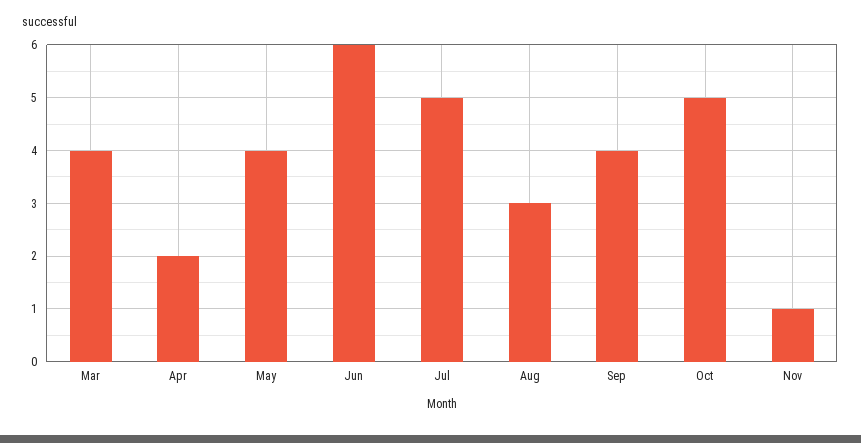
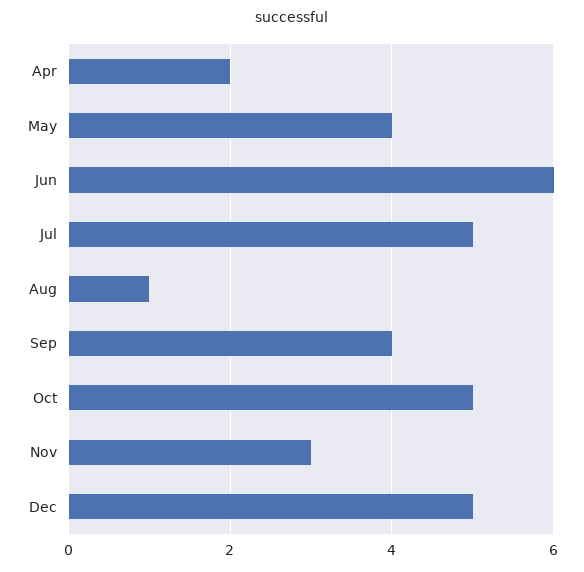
Mar: 4 -> none
Aug: 3 -> 1
Nov: 1 -> 3
Dec: none -> 5

